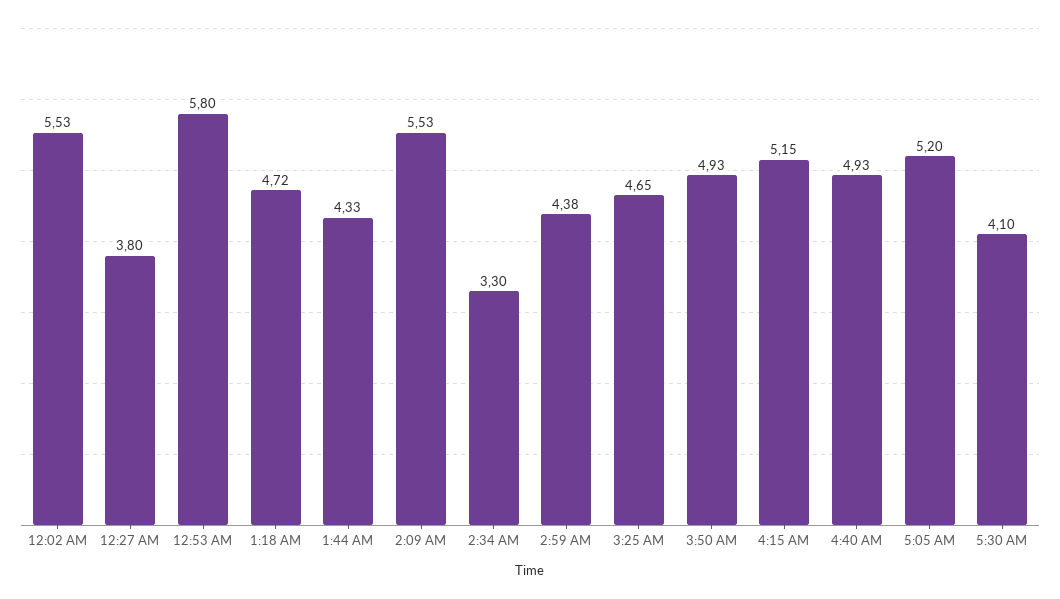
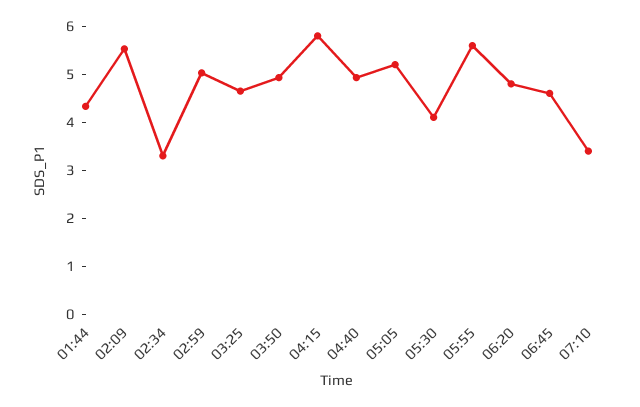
12:02 AM: 5.53 -> none
12:27 AM: 3.8 -> none
12:53 AM: 5.8 -> none
1:18 AM: 4.72 -> none
2:59 AM: 4.38 -> 5
4:15 AM: 5.15 -> 5.8
05:55: none -> 5.6
06:20: none -> 4.8
06:45: none -> 4.6
07:10: none -> 3.4

